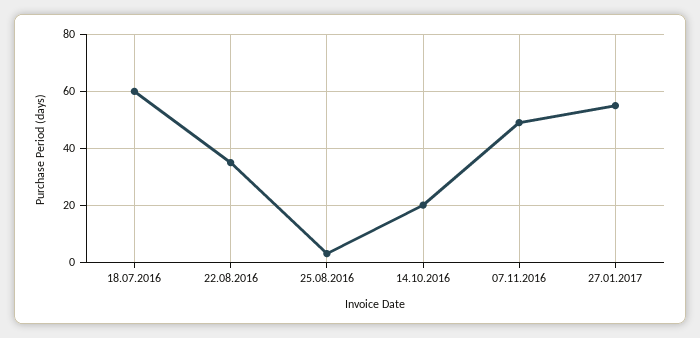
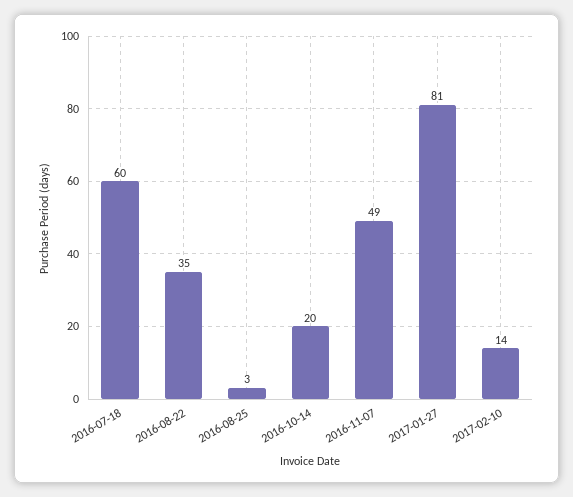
27.01.2017: 55 -> 81
2017-02-10: none -> 14

